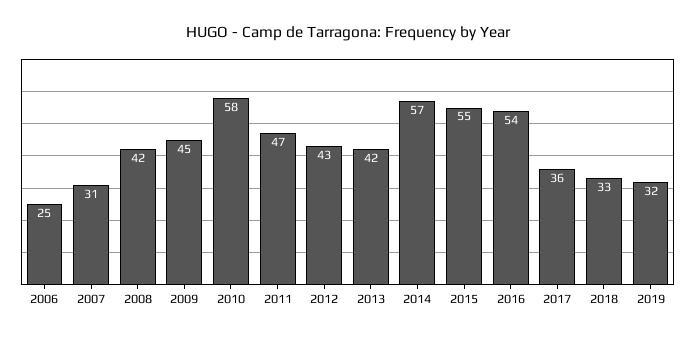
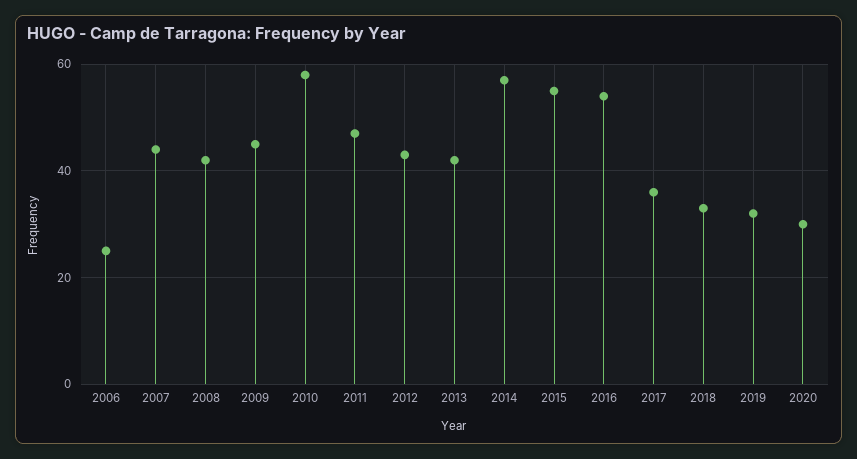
2007: 31 -> 45
2020: none -> 30

